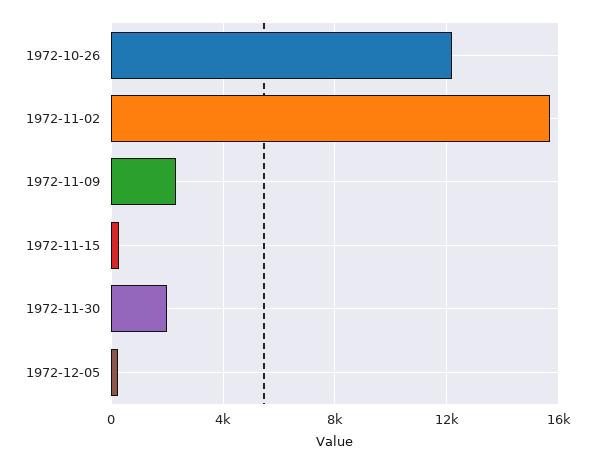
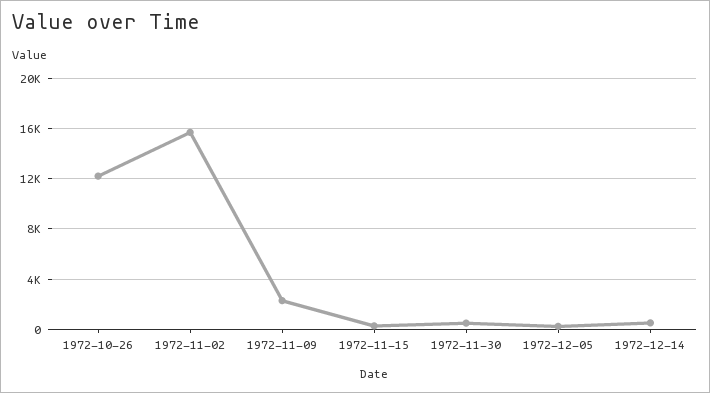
1972-11-30: 2000 -> 500
1972-12-14: none -> 500

